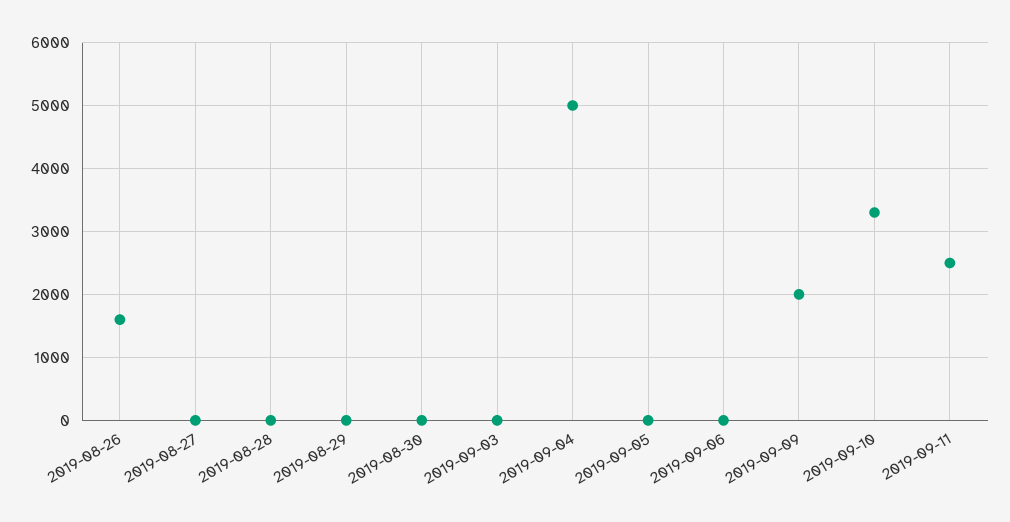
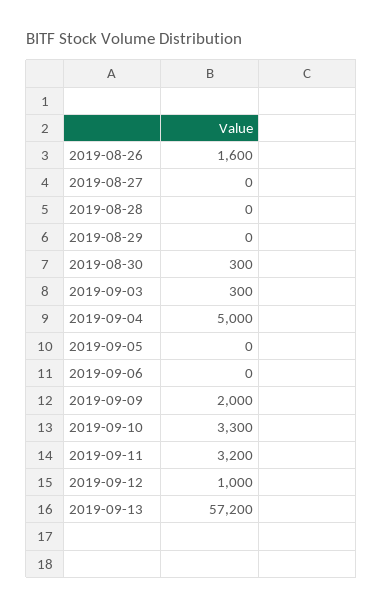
2019-08-30: 0 -> 300
2019-09-03: 0 -> 300
2019-09-11: 2500 -> 3200
2019-09-12: none -> 1000
2019-09-13: none -> 57200

